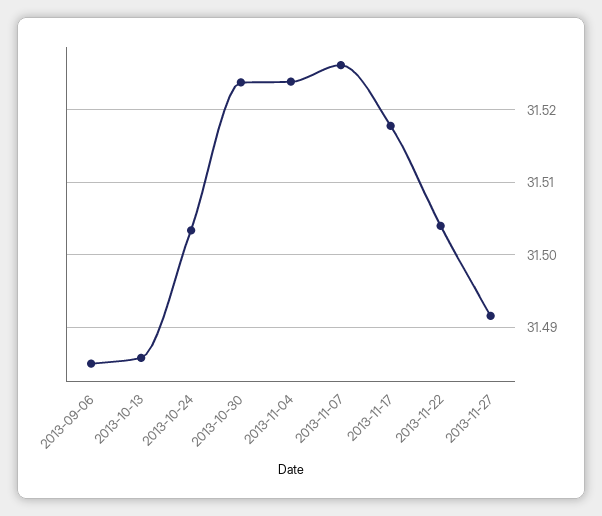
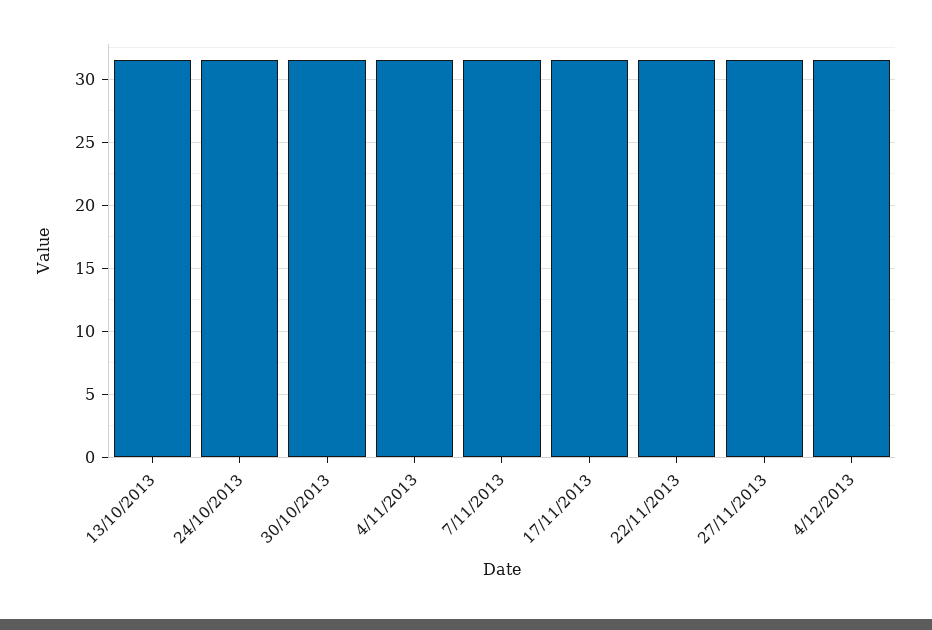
2013-09-06: 31.485 -> none
4/12/2013: none -> 31.5

